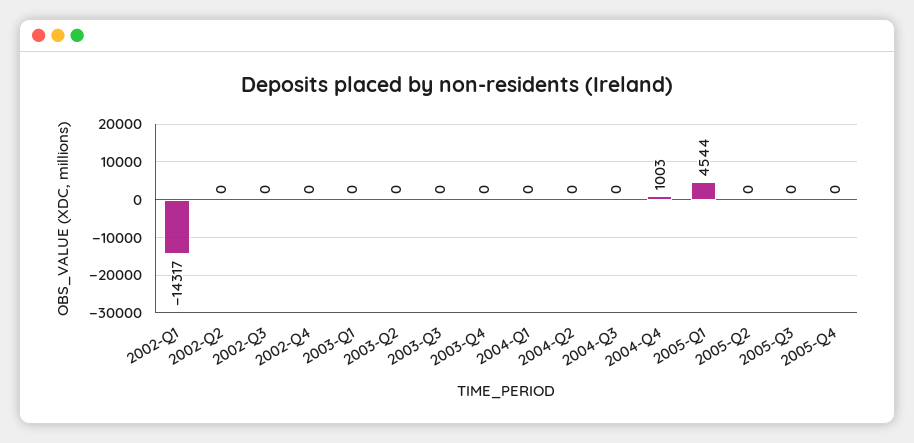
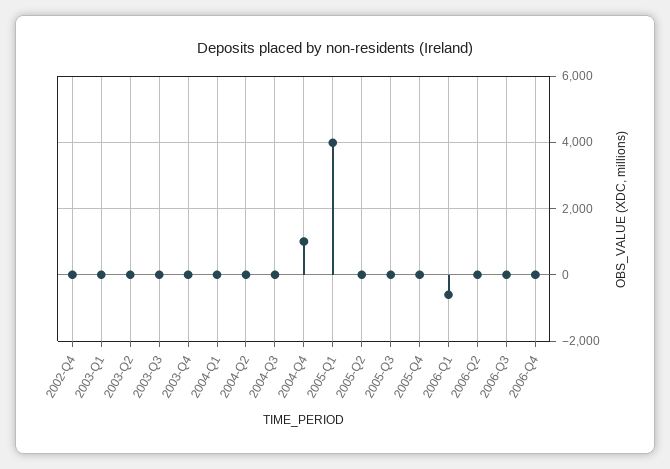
2002-Q1: -14317 -> none
2002-Q2: 0 -> none
2002-Q3: 0 -> none
2005-Q1: 4544 -> 4000
2006-Q1: none -> -600
2006-Q2: none -> 0
2006-Q3: none -> 0
2006-Q4: none -> 0

